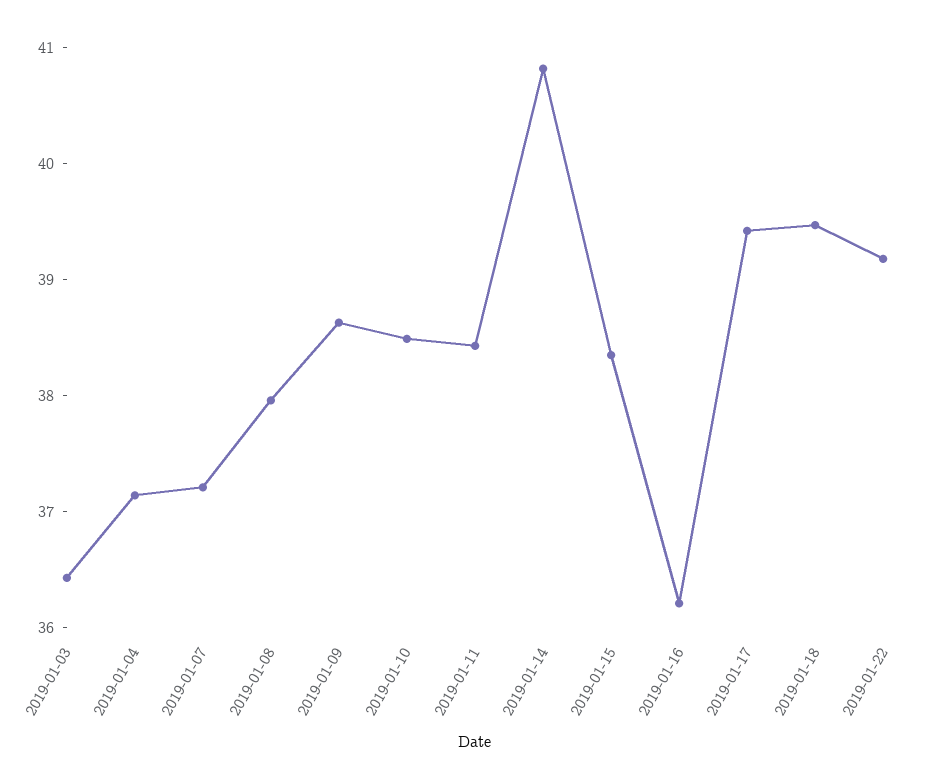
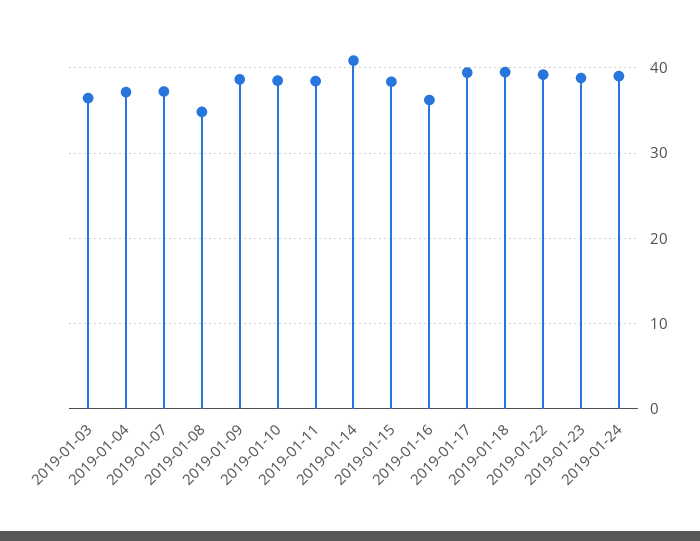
2019-01-08: 38 -> 35
2019-01-23: none -> 39
2019-01-24: none -> 39

